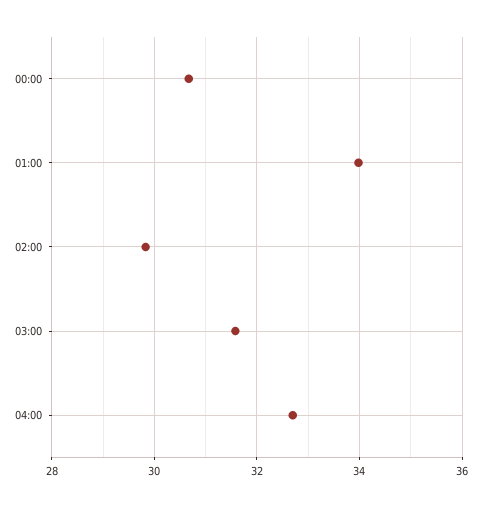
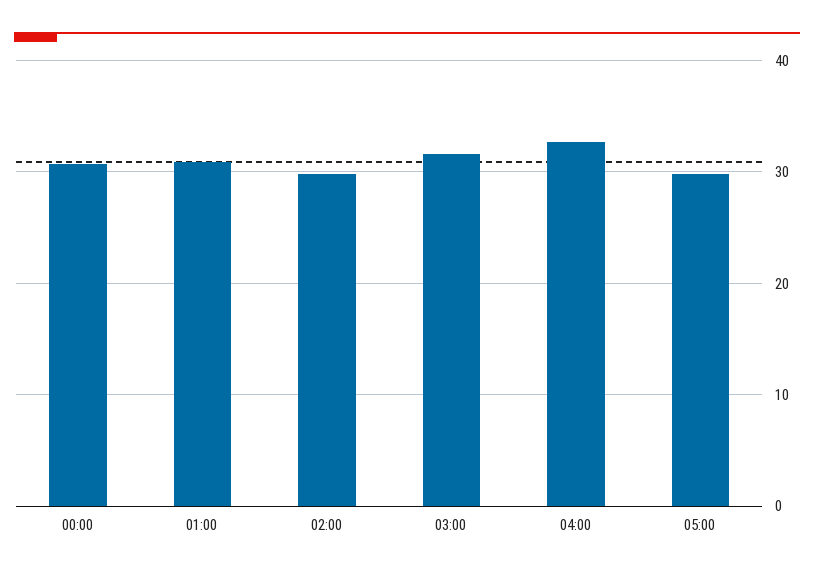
01:00: 34 -> 31
05:00: none -> 30

